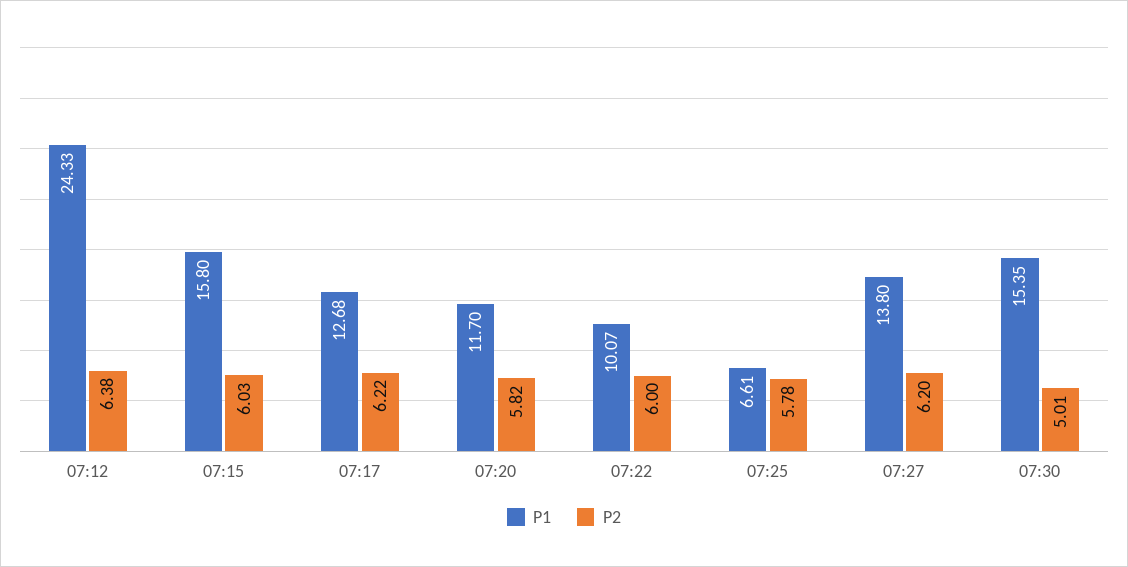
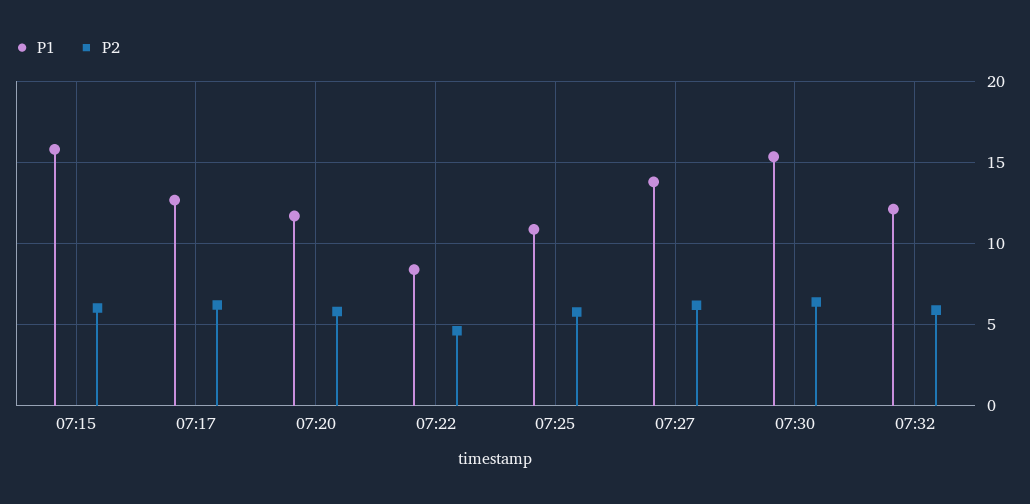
P1, 07:12: 24.33 -> none
P2, 07:12: 6.38 -> none
P1, 07:22: 10.07 -> 8.5
P2, 07:22: 6 -> 4.5
P1, 07:25: 6.61 -> 11
P2, 07:30: 5.01 -> 6.5
P1, 07:32: none -> 12
P2, 07:32: none -> 6

